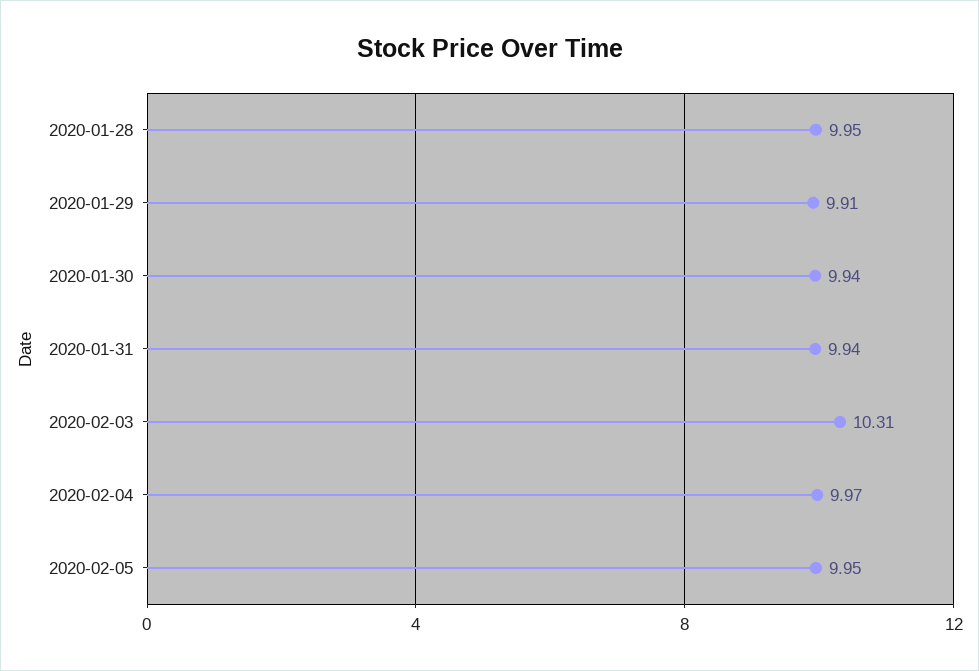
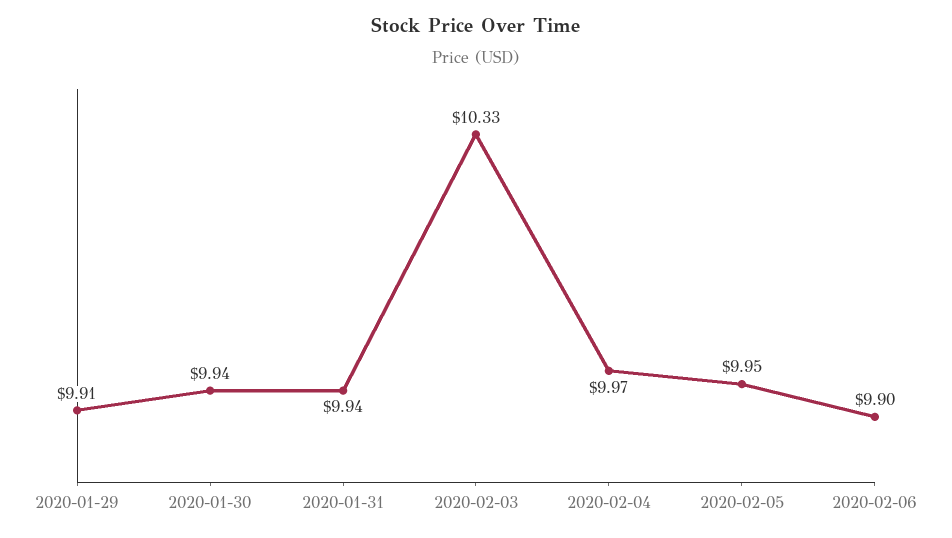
2020-01-28: 9.95 -> none
2020-02-03: 10.31 -> 10.33
2020-02-06: none -> 9.9

